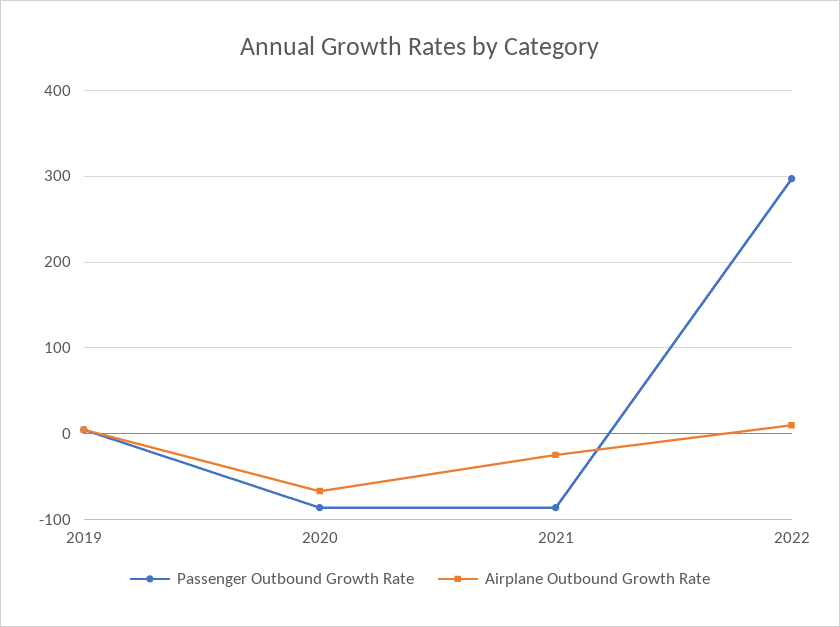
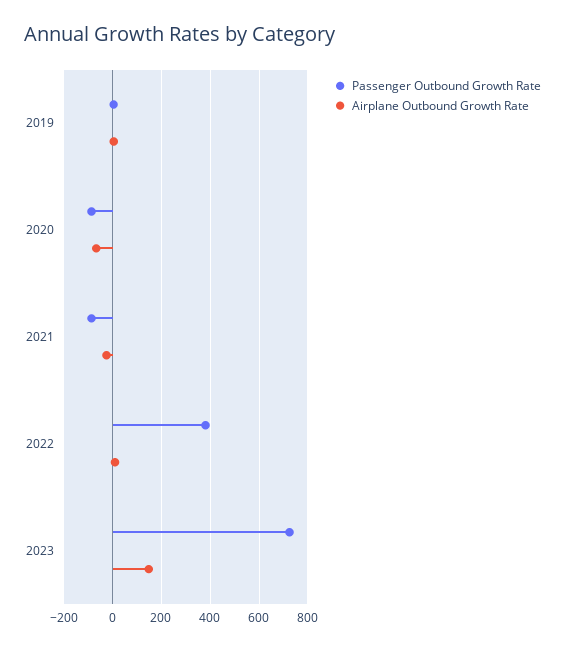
Passenger Outbound Growth Rate, 2022: 300 -> 375
Passenger Outbound Growth Rate, 2023: none -> 725
Airplane Outbound Growth Rate, 2023: none -> 150

